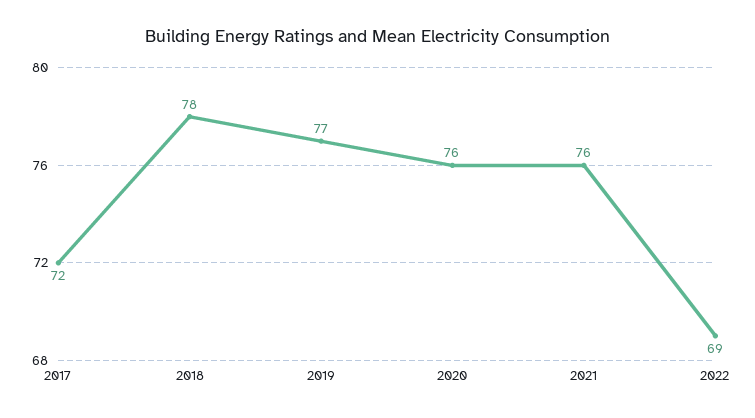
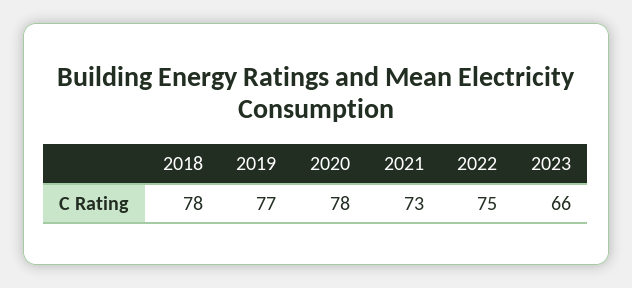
2017: 72 -> none
2020: 76 -> 78
2021: 76 -> 73
2022: 69 -> 75
2023: none -> 66

